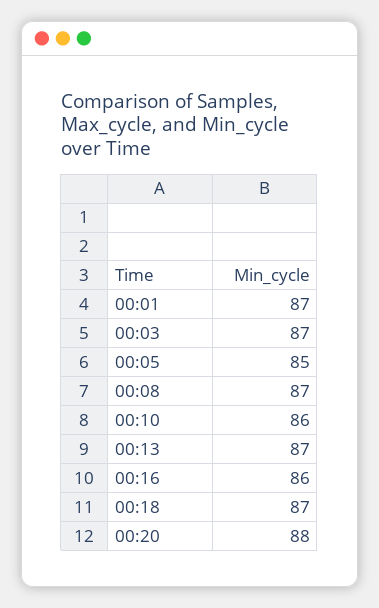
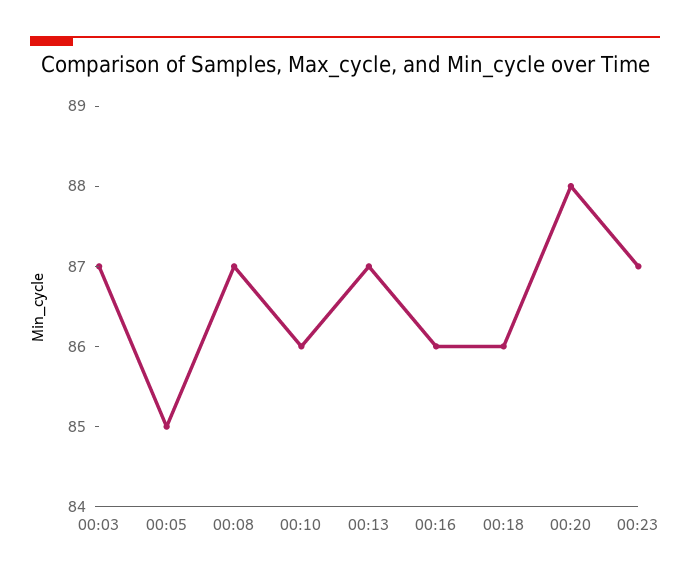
00:01: 87 -> none
00:18: 87 -> 86
00:23: none -> 87

